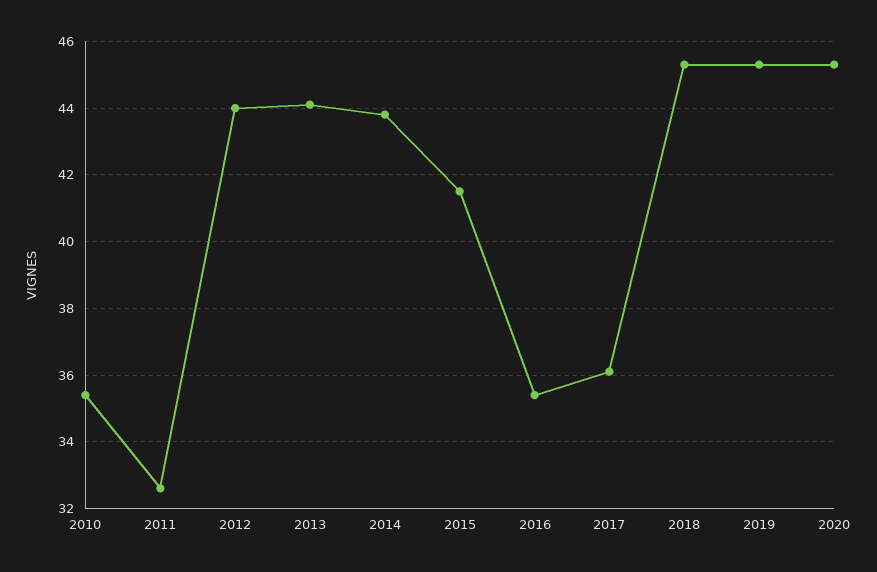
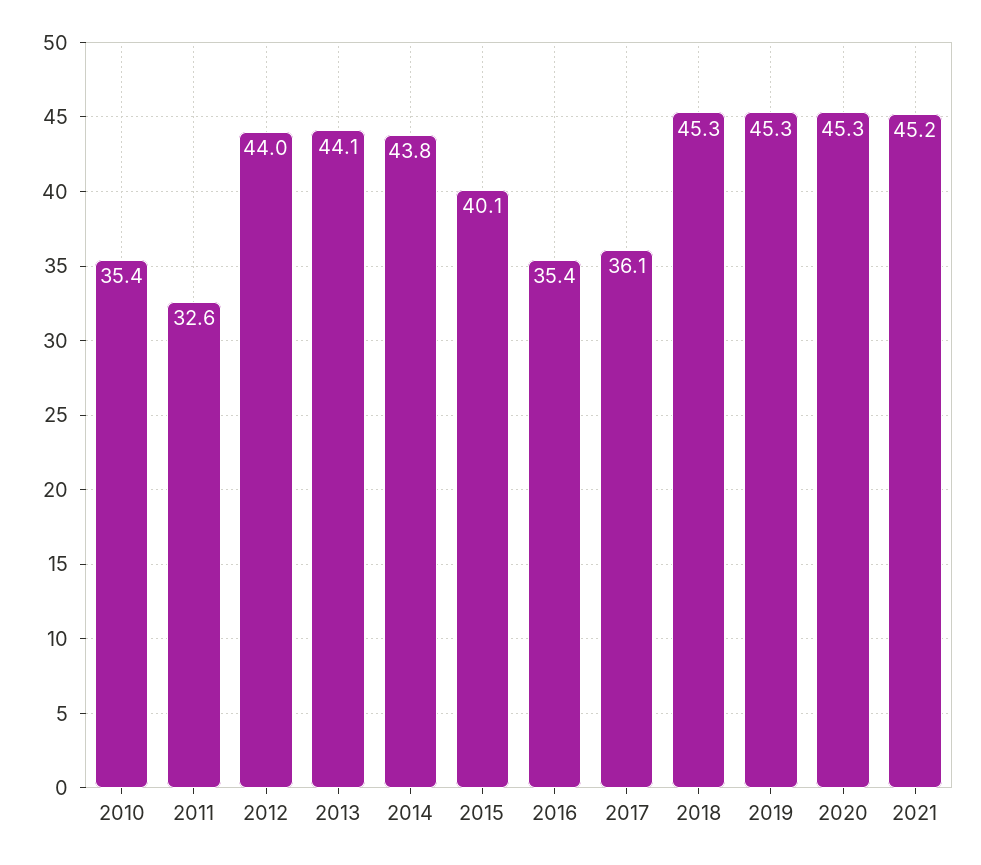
2015: 41.5 -> 40.1
2021: none -> 45.2

